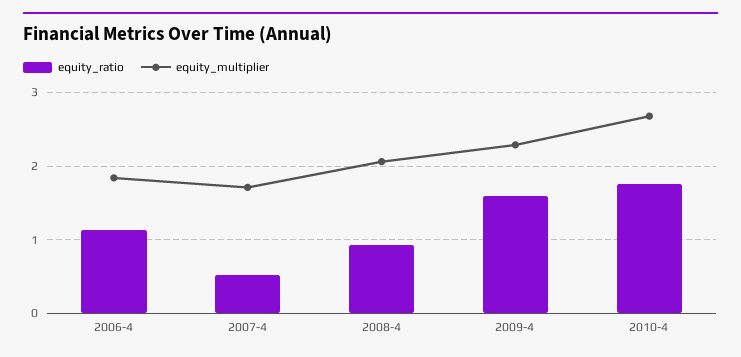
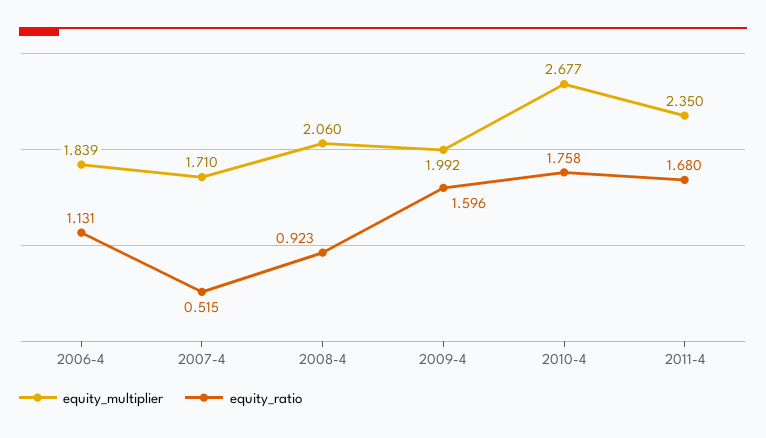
equity_multiplier, 2009-4: 2.3 -> 1.992
equity_multiplier, 2011-4: none -> 2.35
equity_ratio, 2011-4: none -> 1.68

